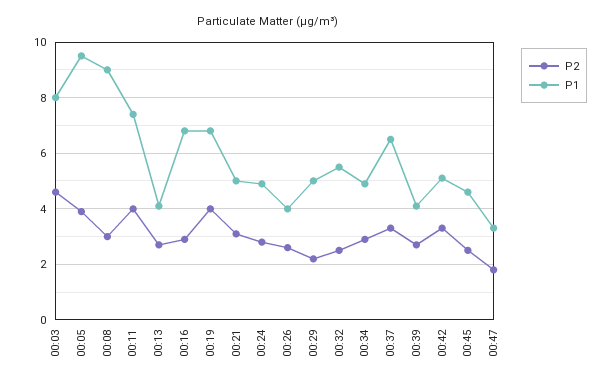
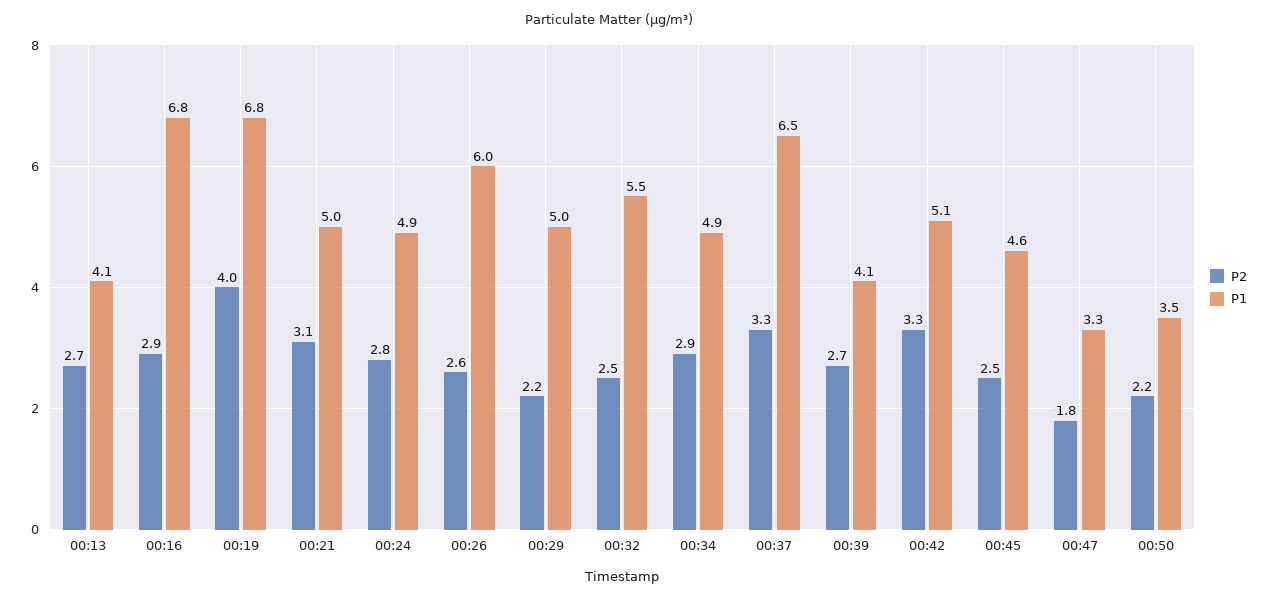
P2, 00:03: 4.5 -> none
P1, 00:03: 8 -> none
P2, 00:05: 4 -> none
P1, 00:05: 9.5 -> none
P2, 00:08: 3 -> none
P1, 00:08: 9 -> none
P2, 00:11: 4 -> none
P1, 00:11: 7.5 -> none
P1, 00:26: 4 -> 6
P2, 00:50: none -> 2.2
P1, 00:50: none -> 3.5

